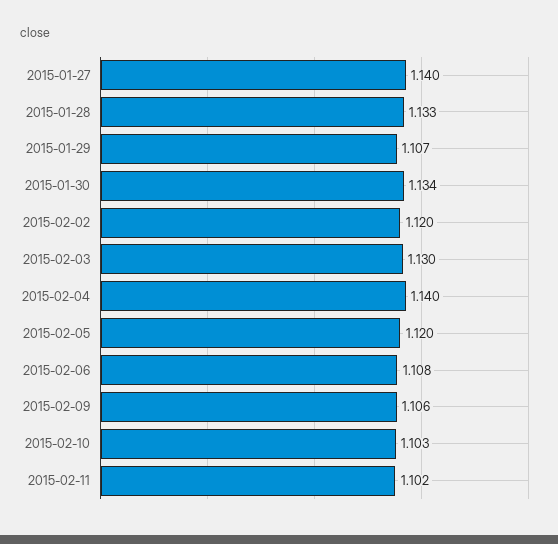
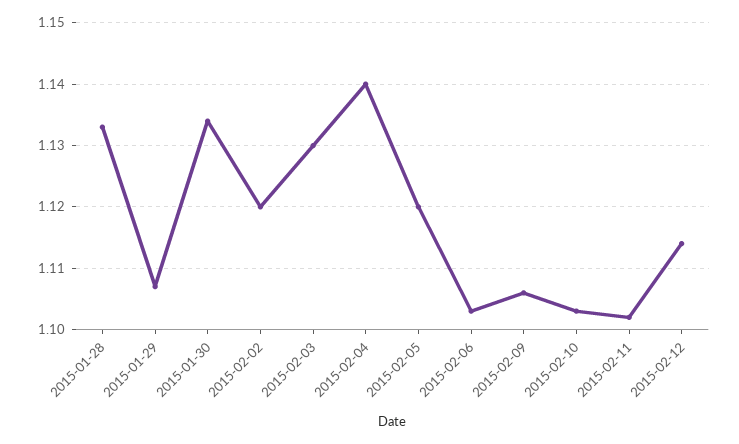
2015-01-27: 1.14 -> none
2015-02-06: 1.108 -> 1.103
2015-02-12: none -> 1.114

